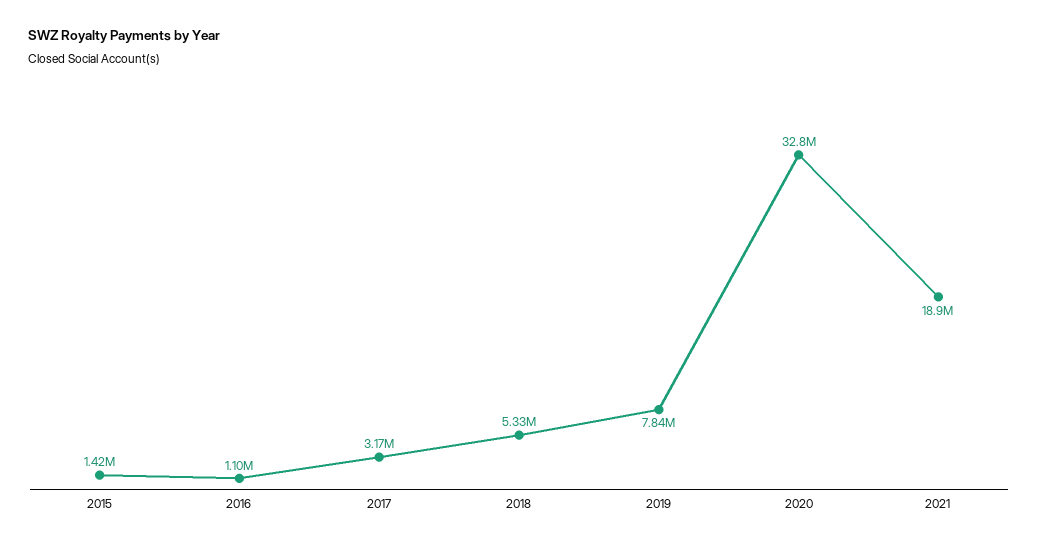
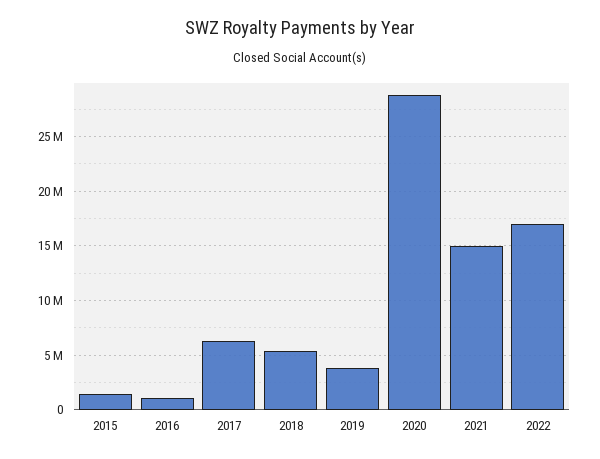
2017: 3170000 -> 6000000
2019: 7840000 -> 4000000
2020: 32800000 -> 29000000
2021: 18900000 -> 15000000
2022: none -> 17000000

